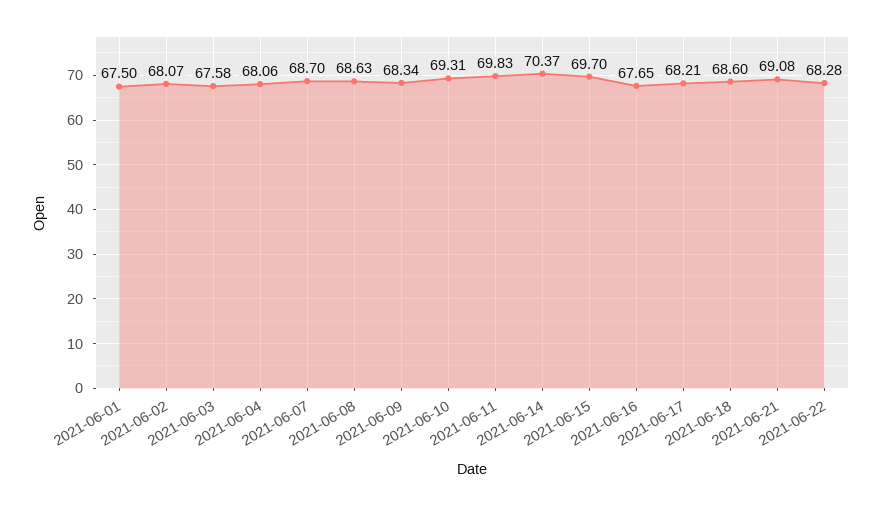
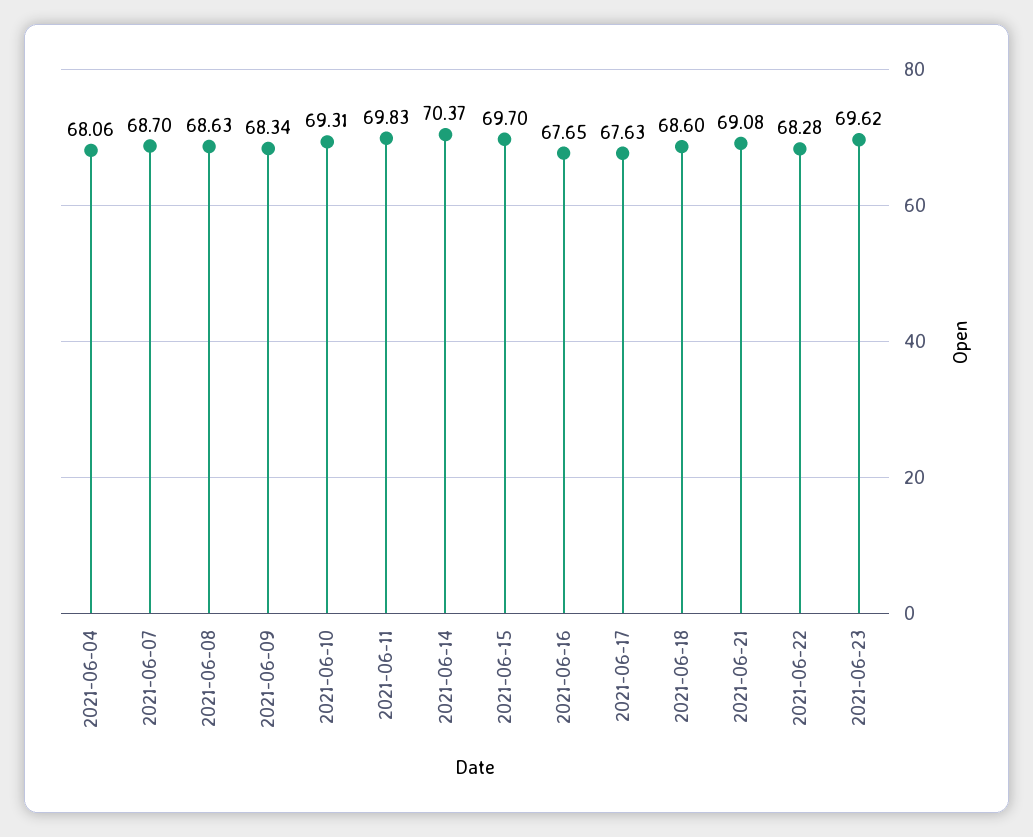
2021-06-01: 67.5 -> none
2021-06-02: 68.07 -> none
2021-06-03: 67.58 -> none
2021-06-17: 68.21 -> 67.63
2021-06-23: none -> 69.62

